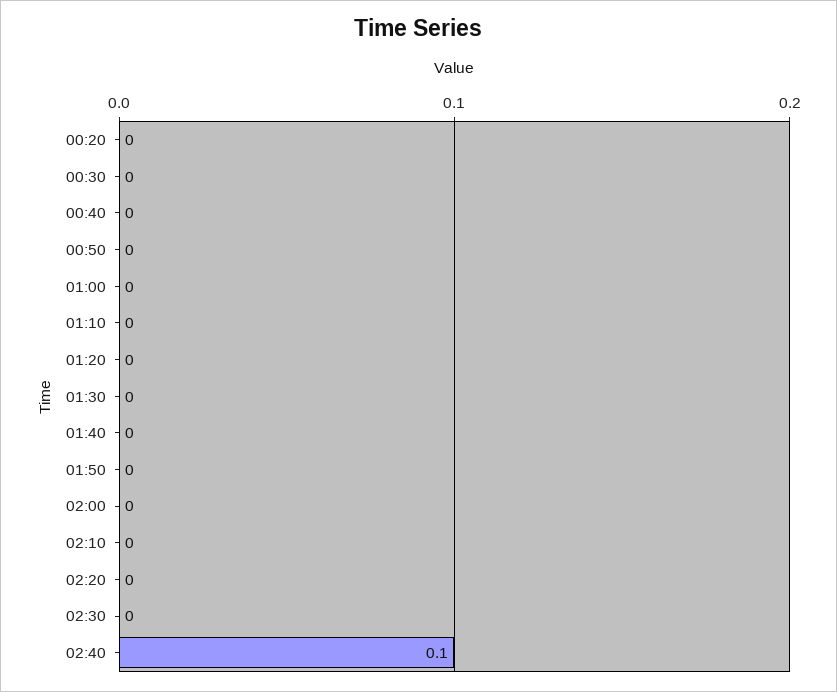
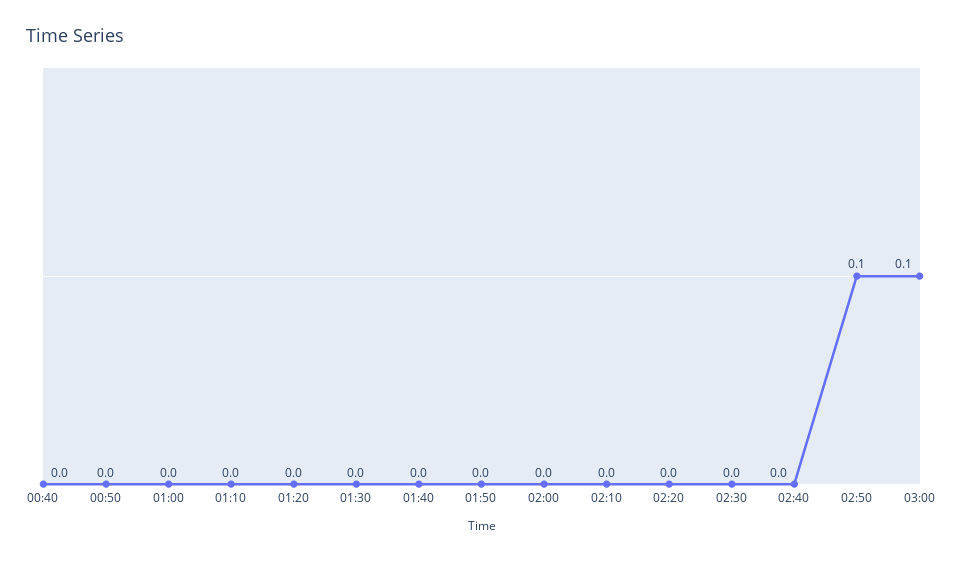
00:20: 0 -> none
00:30: 0 -> none
02:40: 0.1 -> 0
02:50: none -> 0.1
03:00: none -> 0.1

